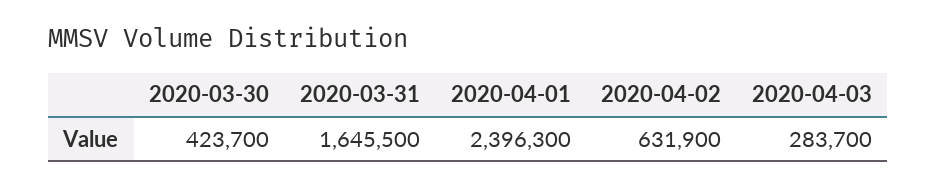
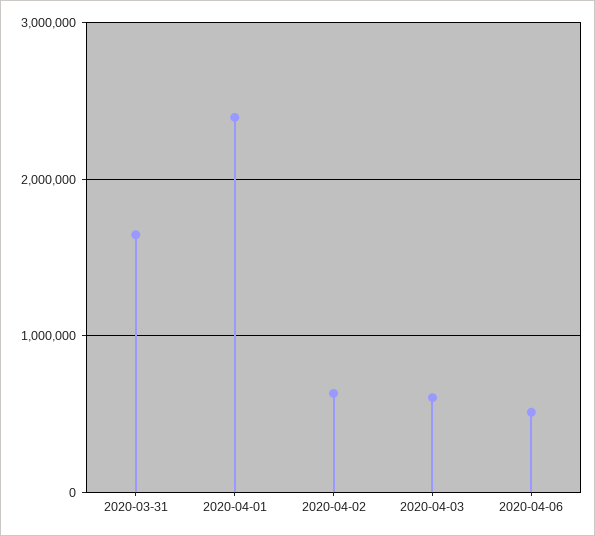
2020-03-30: 423700 -> none
2020-04-03: 283700 -> 600000
2020-04-06: none -> 500000

